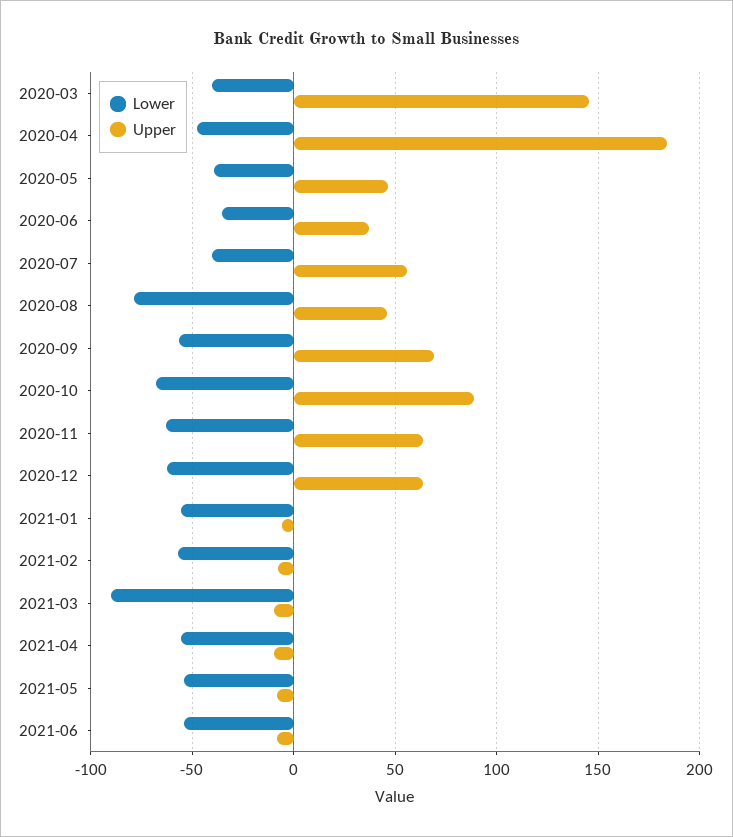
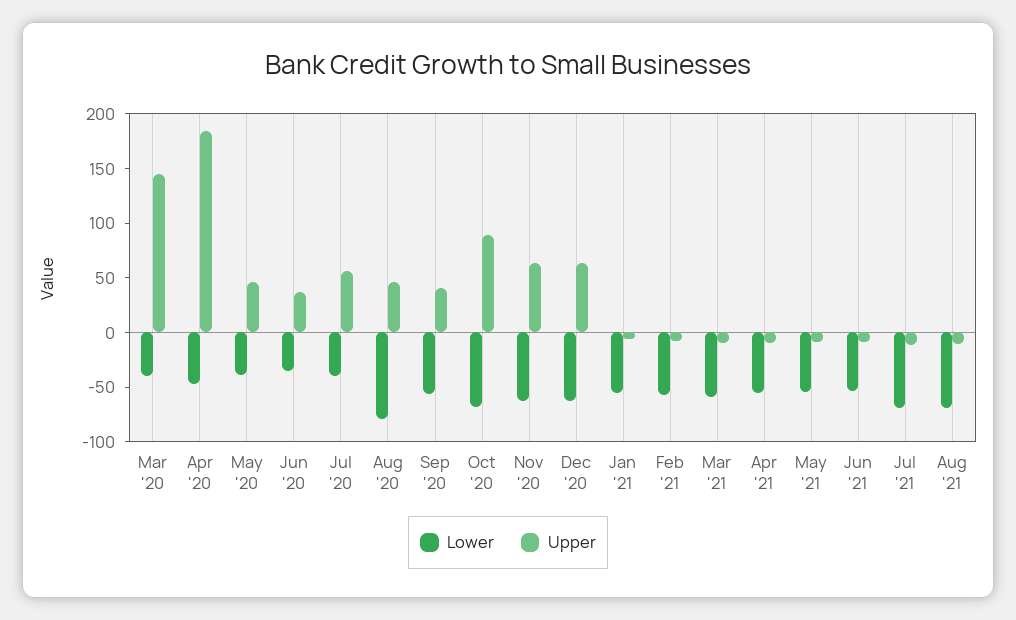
Upper, 2020-09: 70 -> 40
Lower, 2021-03: -90 -> -60
Lower, Jul '21: none -> -70
Upper, Jul '21: none -> -10
Lower, Aug '21: none -> -70
Upper, Aug '21: none -> -10

